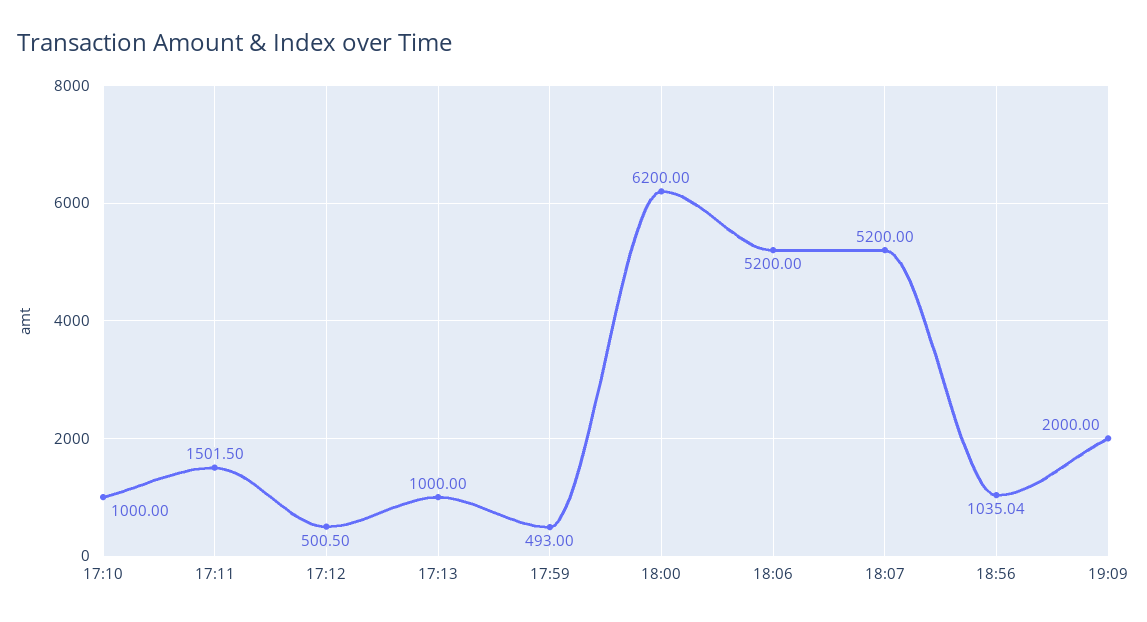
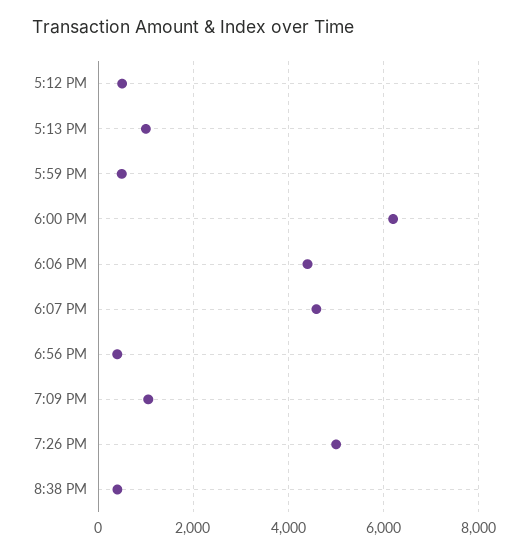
17:10: 1000 -> none
17:11: 1501.5 -> none
18:06: 5200 -> 4400
18:07: 5200 -> 4600
18:56: 1035.04 -> 400
19:09: 2000 -> 1000
7:26 PM: none -> 5000
8:38 PM: none -> 400

